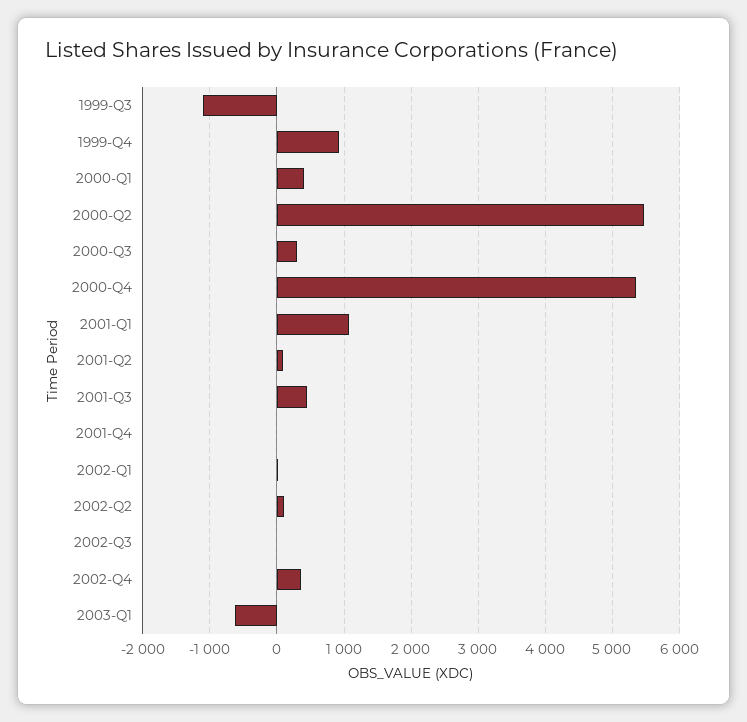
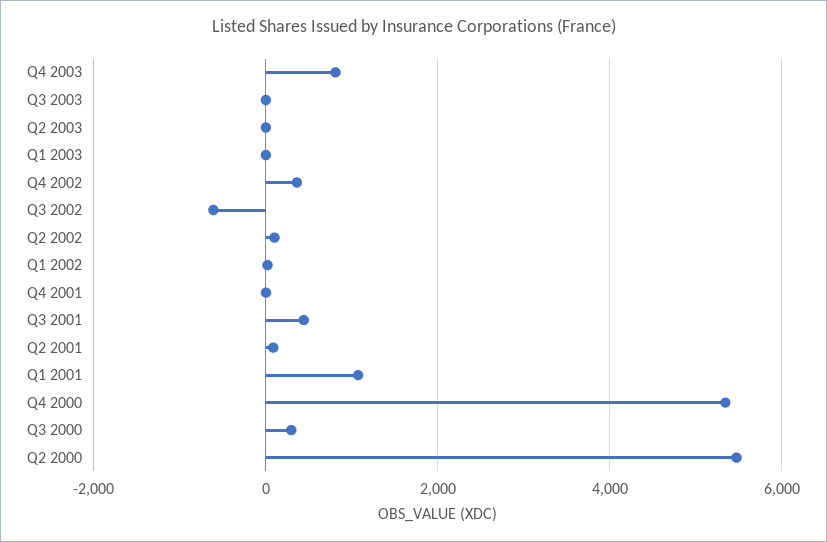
1999-Q3: -1100 -> none
1999-Q4: 900 -> none
2000-Q1: 400 -> none
2002-Q3: 0 -> -600
2003-Q1: -600 -> 0
Q4 2003: none -> 800
Q3 2003: none -> 0
Q2 2003: none -> 0

